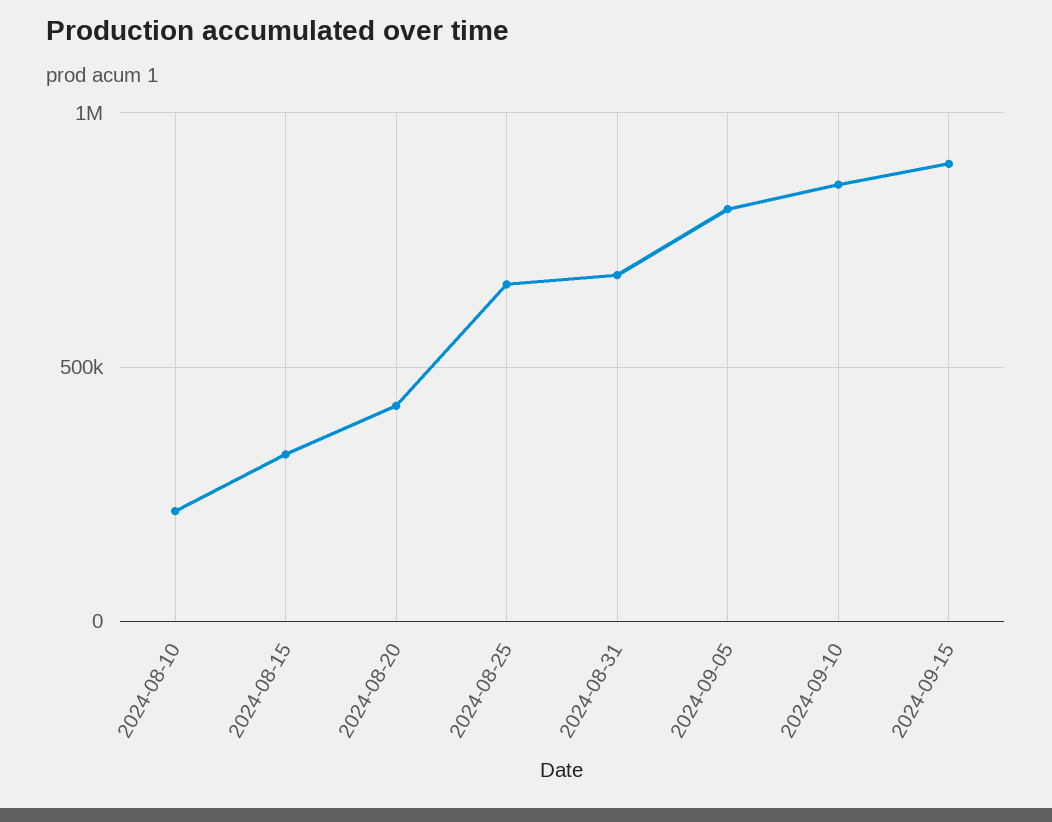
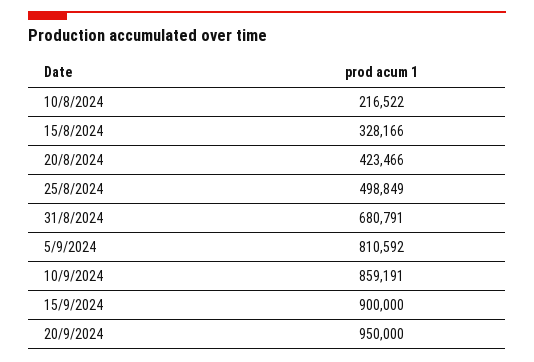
2024-08-25: 650000 -> 498849
20/9/2024: none -> 950000

